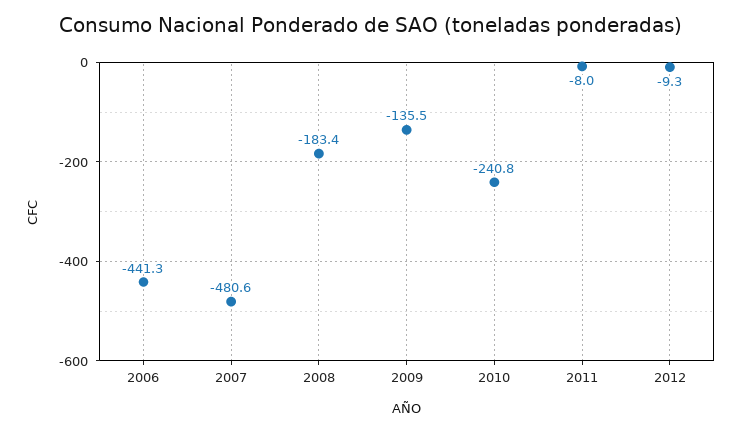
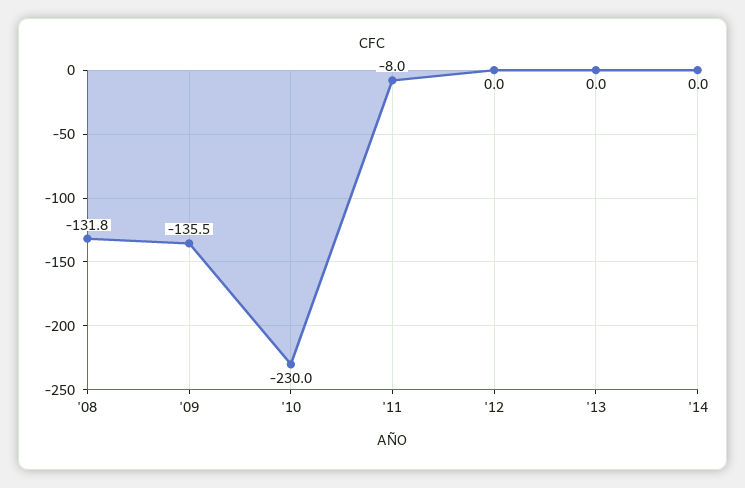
2006: -441.3 -> none
2007: -480.6 -> none
2008: -183.4 -> -131.8
2010: -240.8 -> -230
2012: -9.3 -> 0
'13: none -> 0
'14: none -> 0

